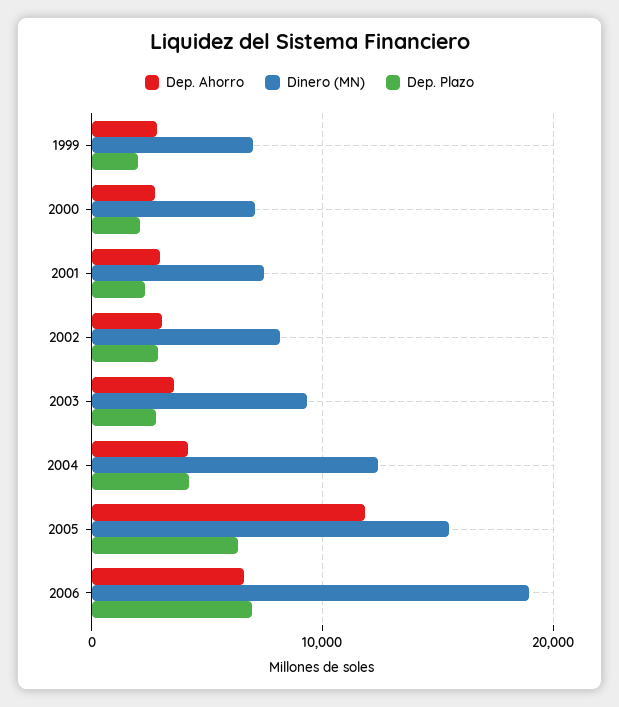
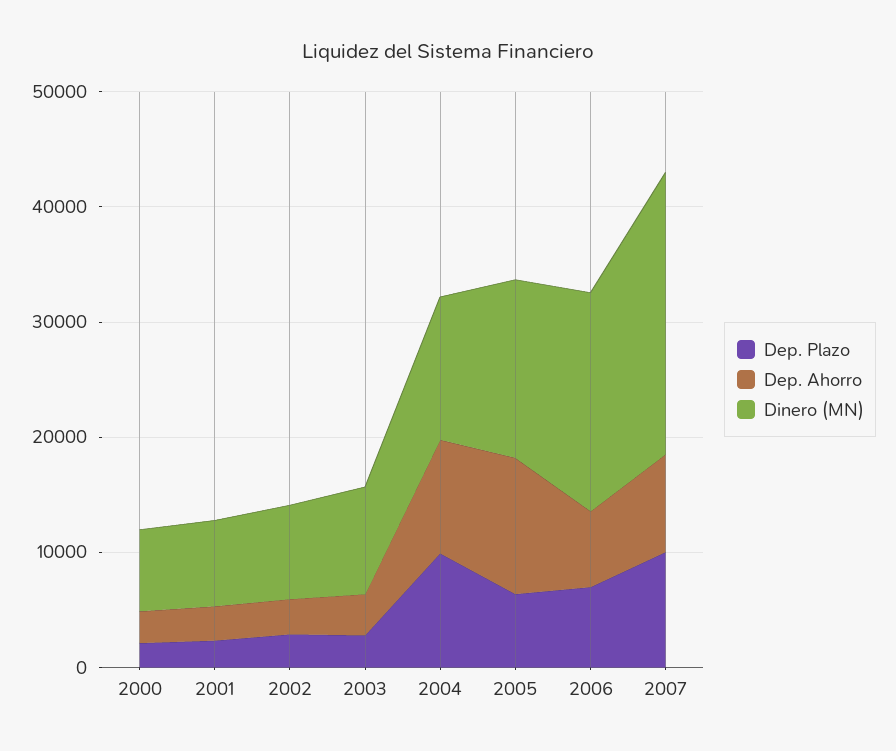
Dep. Ahorro, 1999: 3000 -> none
Dinero (MN), 1999: 7000 -> none
Dep. Plazo, 1999: 2000 -> none
Dep. Ahorro, 2004: 4000 -> 10000
Dep. Plazo, 2004: 4000 -> 10000
Dep. Plazo, 2007: none -> 10000
Dep. Ahorro, 2007: none -> 8000
Dinero (MN), 2007: none -> 24000

